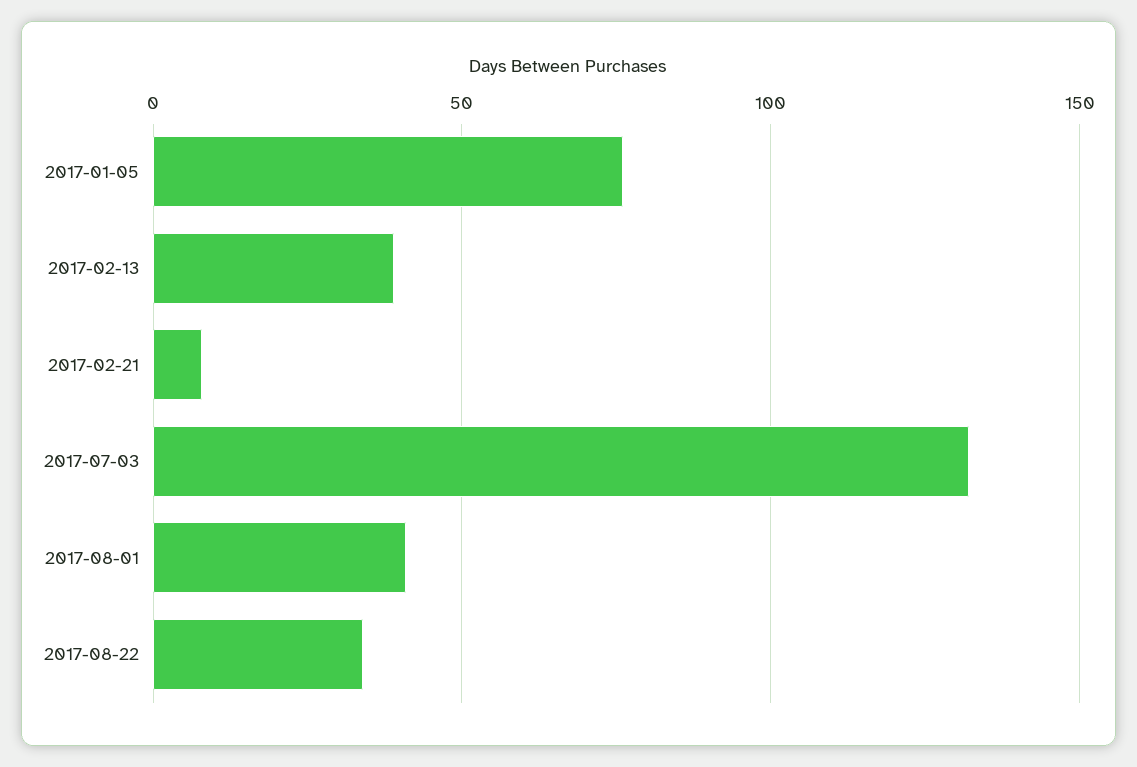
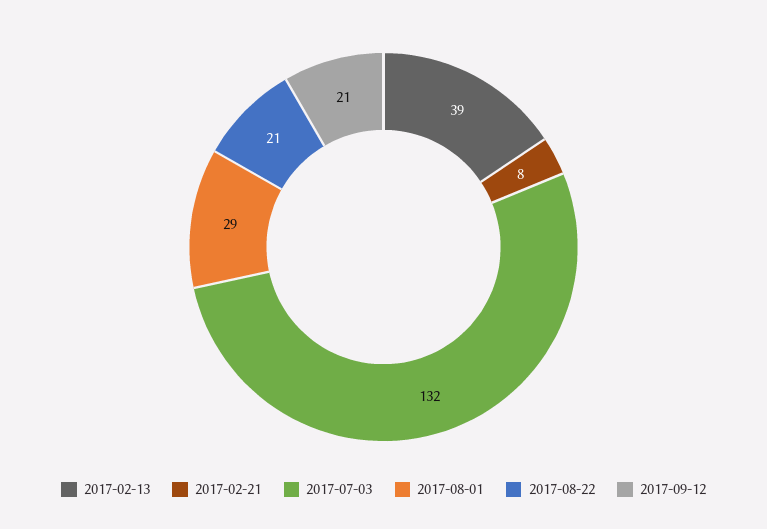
2017-01-05: 75 -> none
2017-08-01: 40 -> 29
2017-08-22: 35 -> 21
2017-09-12: none -> 21

